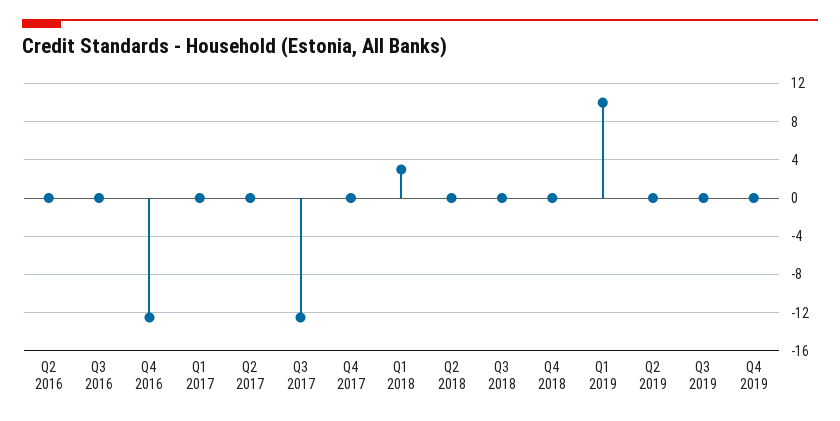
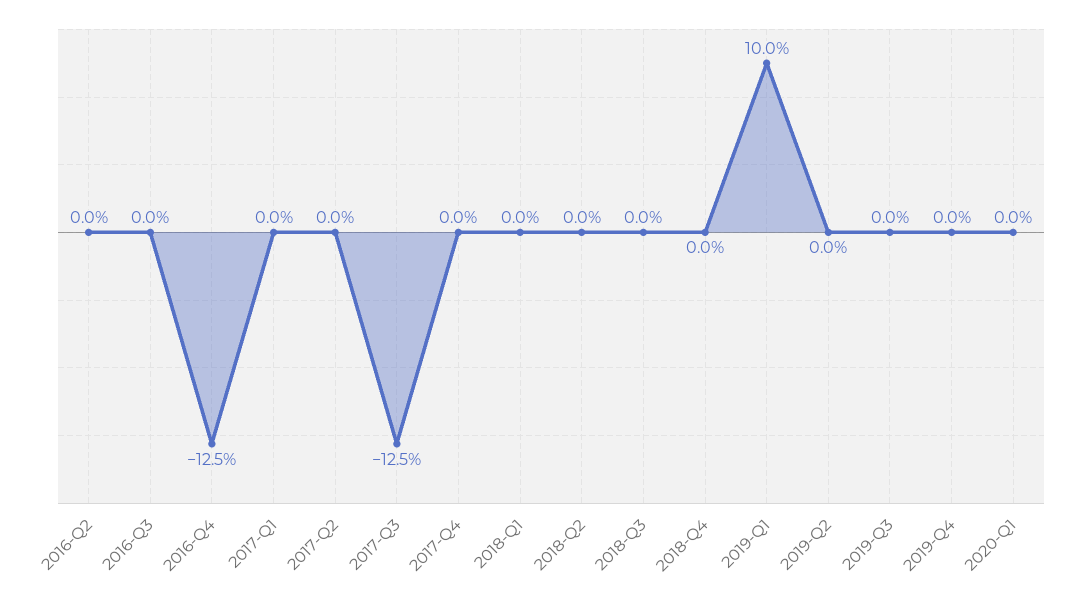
Q1 2018: 3 -> 0
2020-Q1: none -> 0

